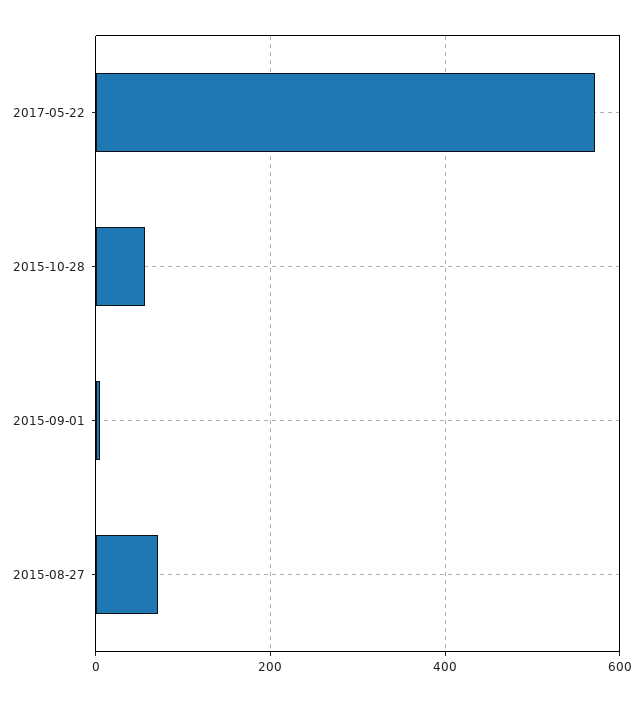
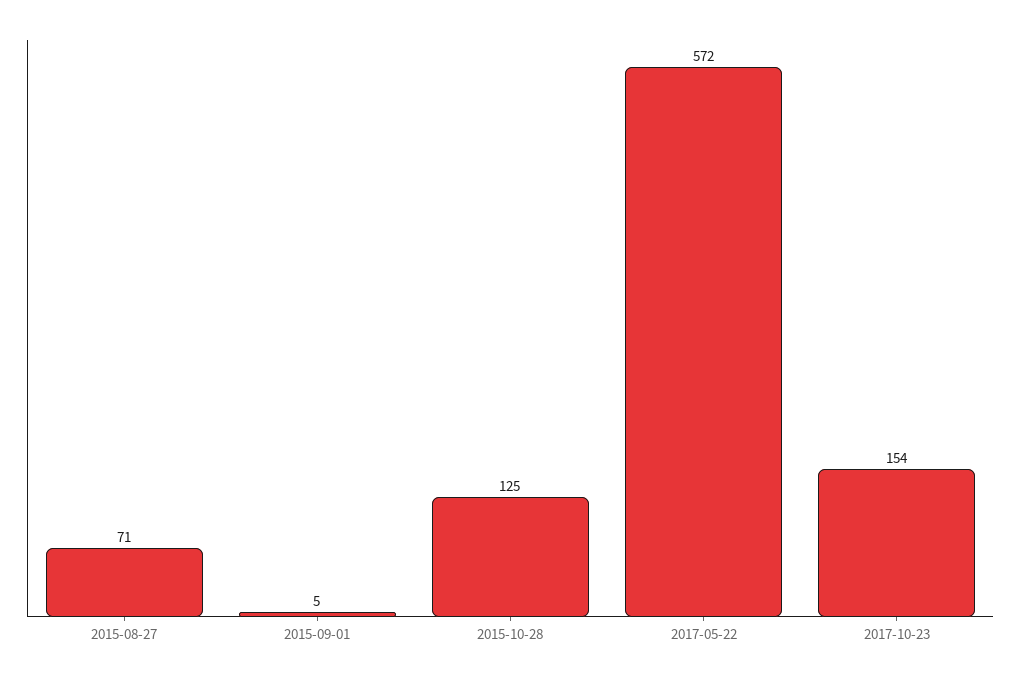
2015-10-28: 60 -> 125
2017-10-23: none -> 154

